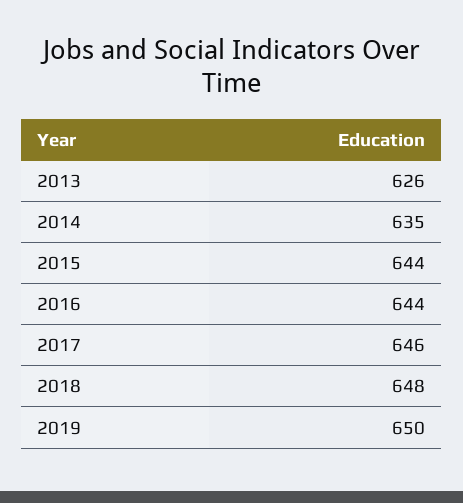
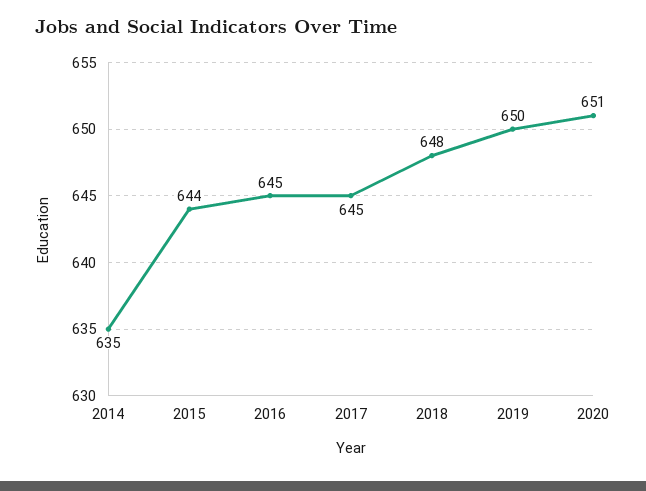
2013: 626 -> none
2016: 644 -> 645
2017: 646 -> 645
2020: none -> 651

